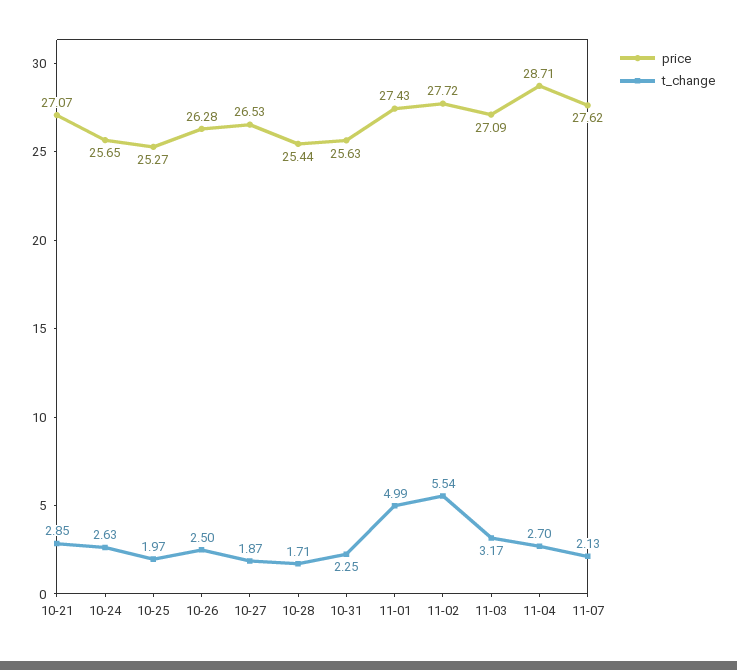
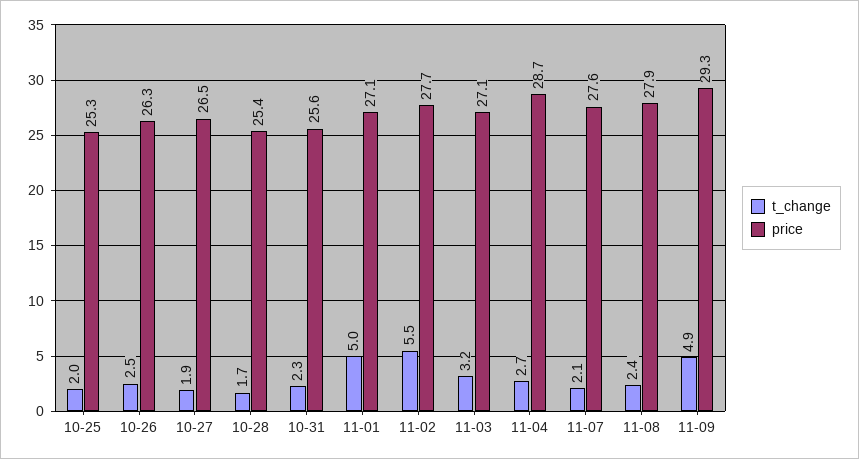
price, 10-21: 27.07 -> none
t_change, 10-21: 2.85 -> none
price, 10-24: 25.65 -> none
t_change, 10-24: 2.63 -> none
price, 11-01: 27.43 -> 27.1
t_change, 11-08: none -> 2.4
price, 11-08: none -> 27.9
t_change, 11-09: none -> 4.9
price, 11-09: none -> 29.3

